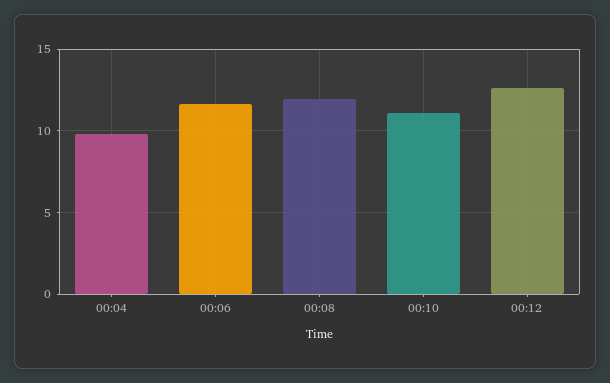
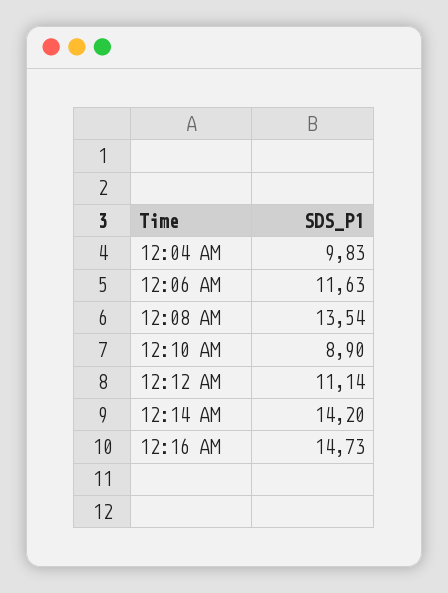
00:08: 12 -> 13.54
00:10: 11 -> 8.9
00:12: 12.5 -> 11.14
12:14 AM: none -> 14.2
12:16 AM: none -> 14.73

